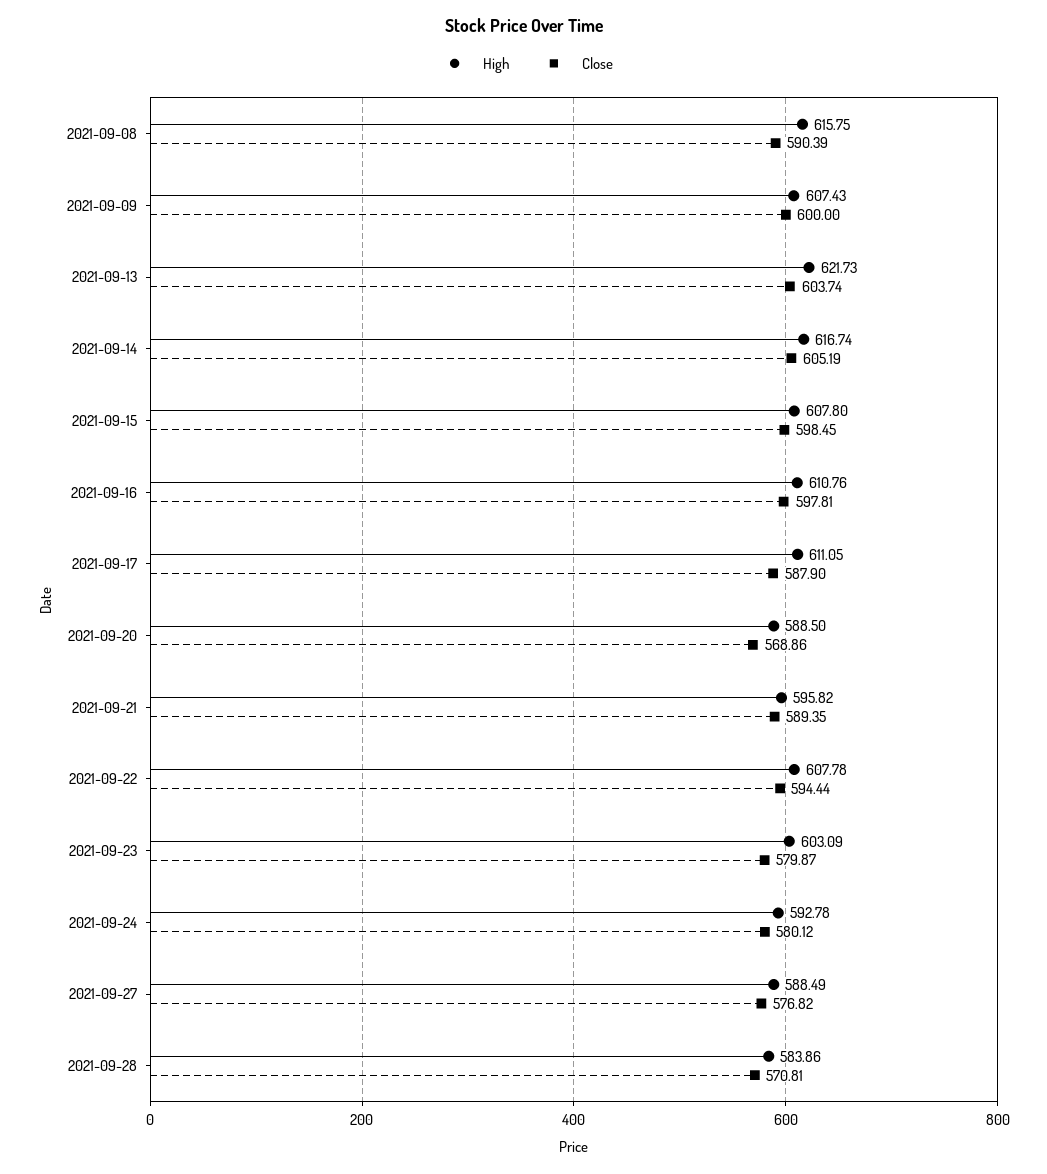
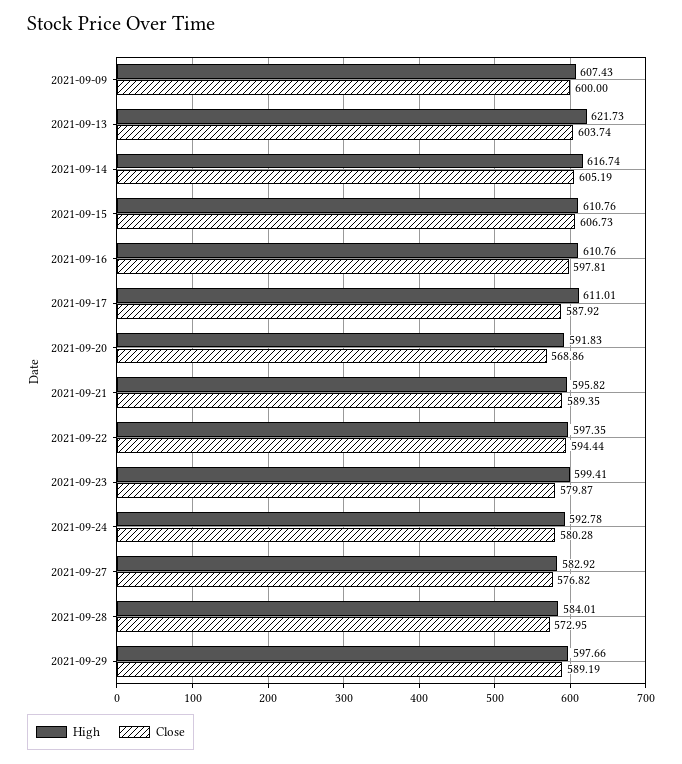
High, 2021-09-08: 615.75 -> none
Close, 2021-09-08: 590.39 -> none
High, 2021-09-15: 607.8 -> 610.76
Close, 2021-09-15: 598.45 -> 606.73
High, 2021-09-17: 611.05 -> 611.01
Close, 2021-09-17: 587.9 -> 587.92
High, 2021-09-20: 588.5 -> 591.83
High, 2021-09-22: 607.78 -> 597.35
High, 2021-09-23: 603.09 -> 599.41
Close, 2021-09-24: 580.12 -> 580.28
High, 2021-09-27: 588.49 -> 582.92
High, 2021-09-28: 583.86 -> 584.01
Close, 2021-09-28: 570.81 -> 572.95
High, 2021-09-29: none -> 597.66
Close, 2021-09-29: none -> 589.19

